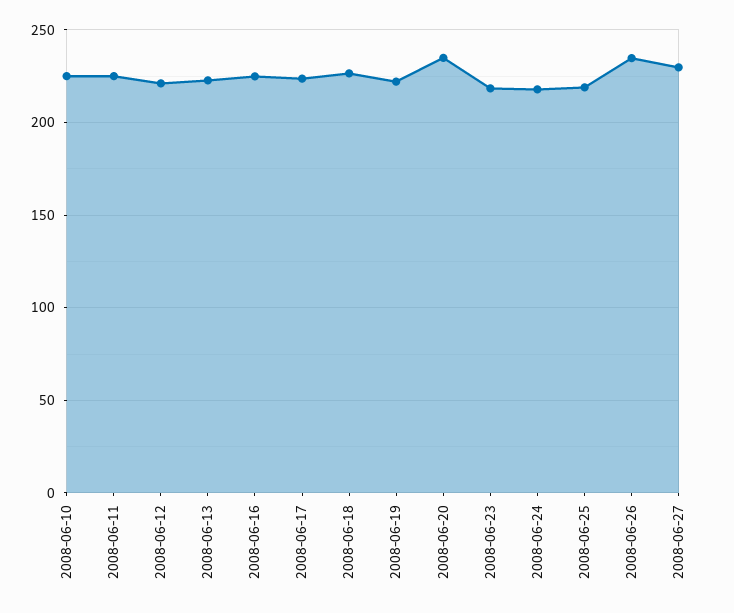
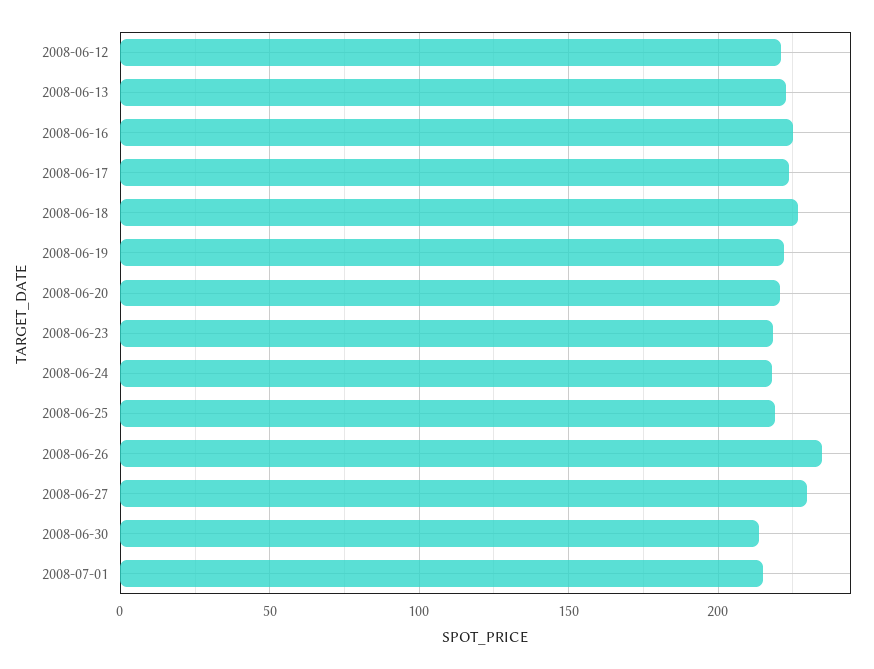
2008-06-10: 225 -> none
2008-06-11: 225 -> none
2008-06-20: 235 -> 220
2008-06-30: none -> 215
2008-07-01: none -> 215

